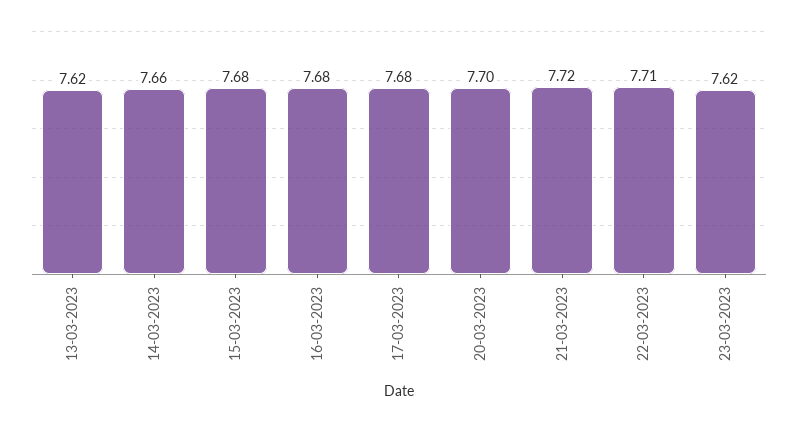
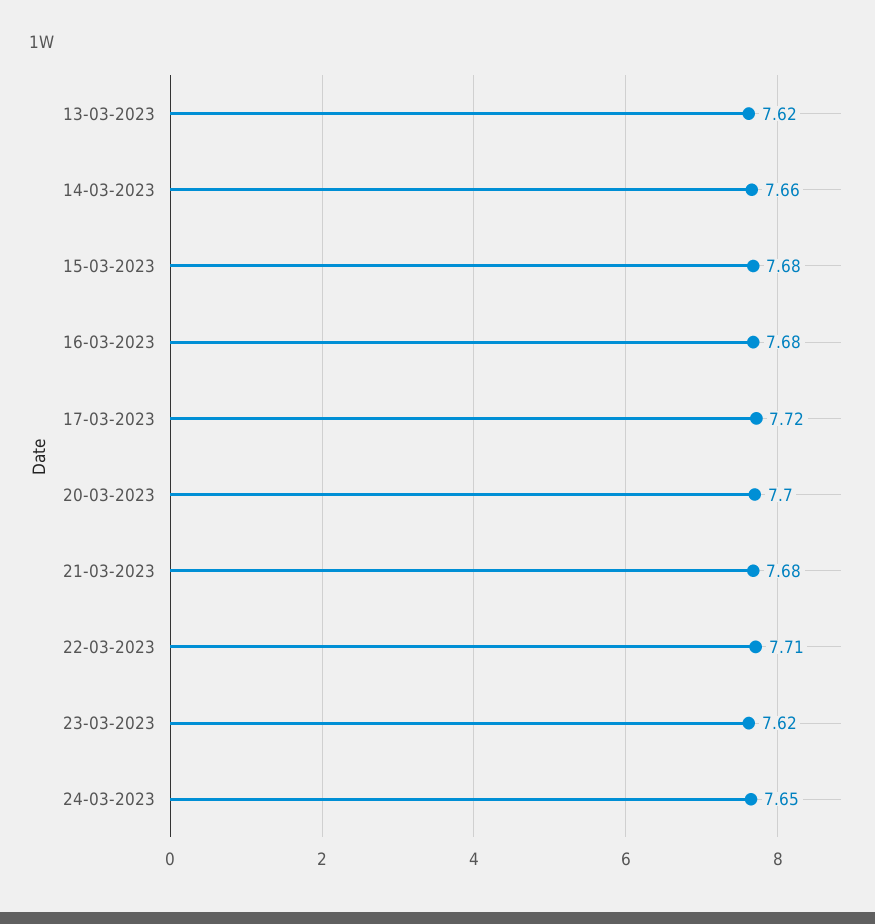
17-03-2023: 7.68 -> 7.72
21-03-2023: 7.72 -> 7.68
24-03-2023: none -> 7.65

